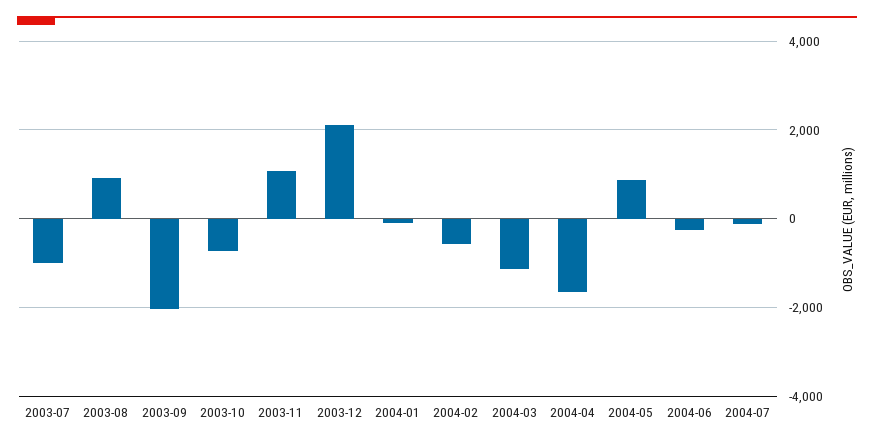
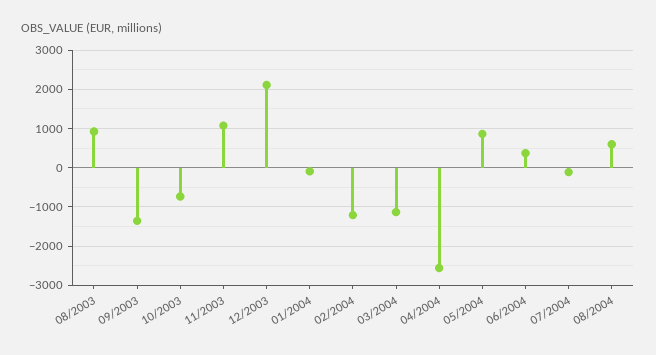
2003-07: -1000 -> none
2003-09: -2000 -> -1400
2004-02: -600 -> -1200
2004-04: -1600 -> -2600
2004-06: -200 -> 400
08/2004: none -> 600

